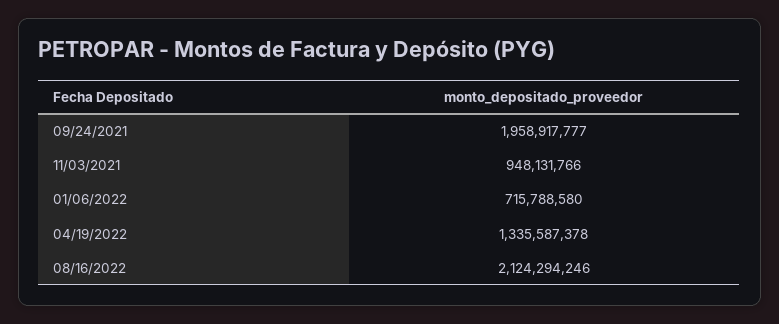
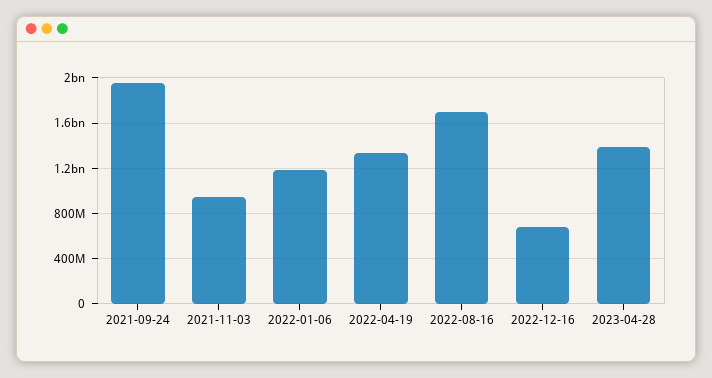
01/06/2022: 715788580 -> 1200000000
08/16/2022: 2124294246 -> 1700000000
2022-12-16: none -> 700000000
2023-04-28: none -> 1400000000

